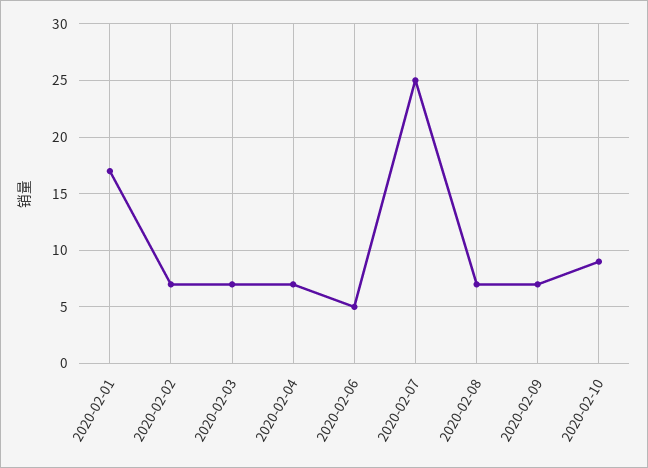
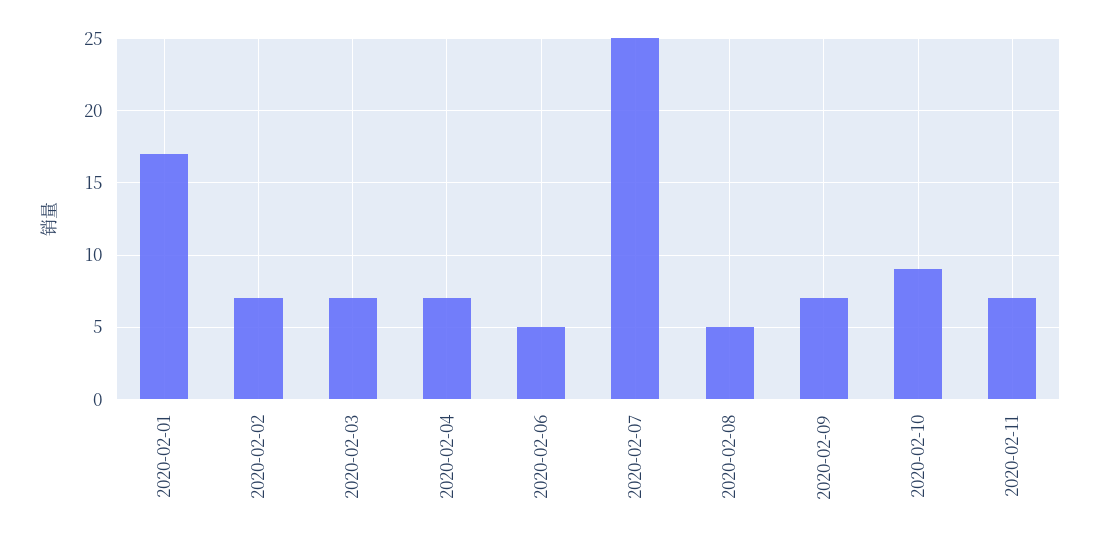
2020-02-08: 7 -> 5
2020-02-11: none -> 7

